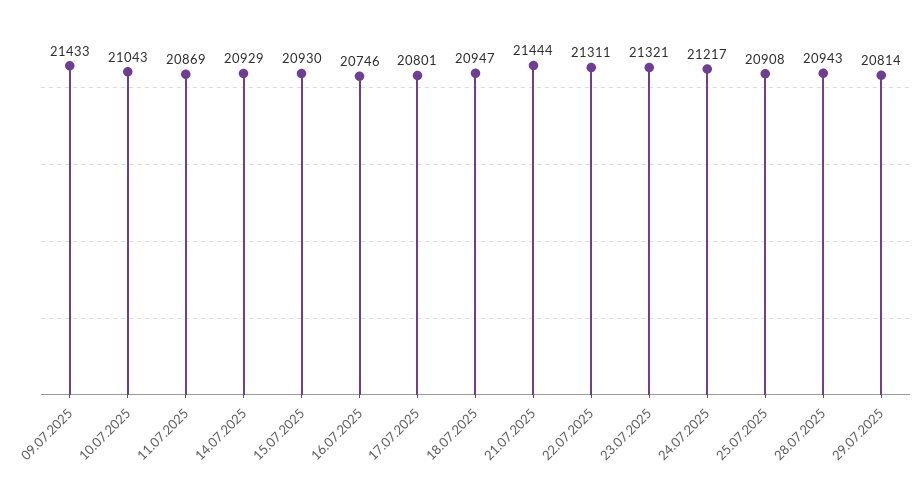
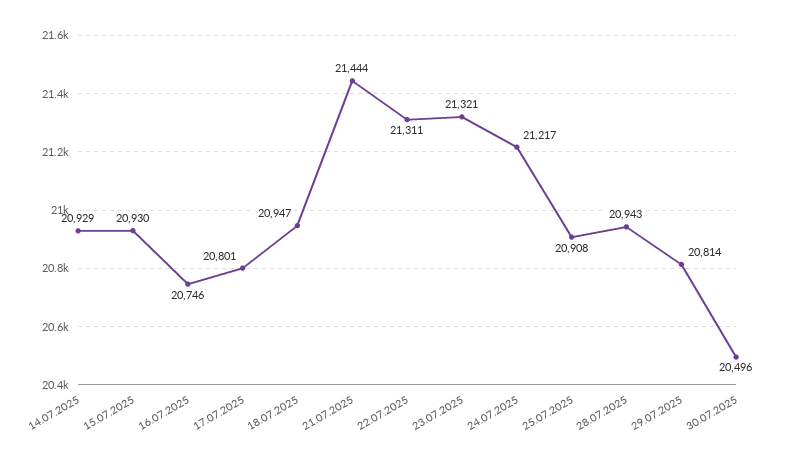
09.07.2025: 21433 -> none
10.07.2025: 21043 -> none
11.07.2025: 20869 -> none
30.07.2025: none -> 20496

